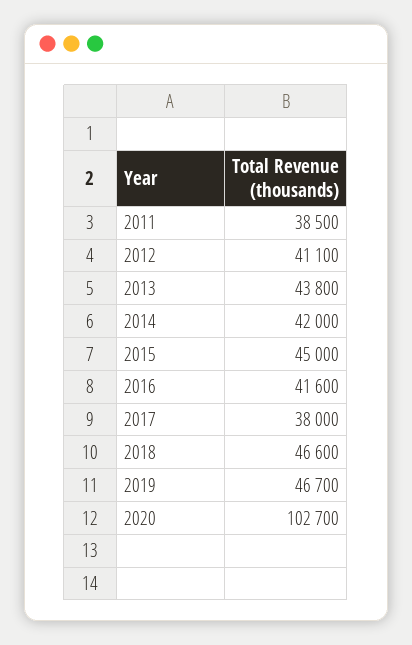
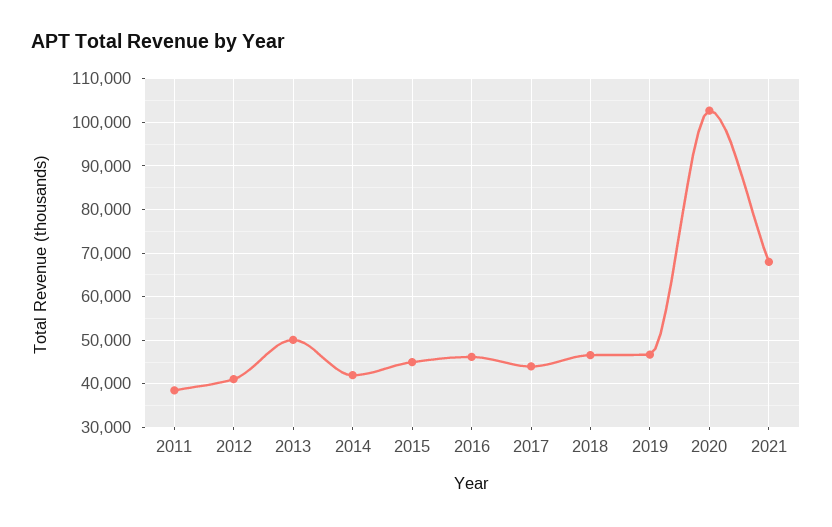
2013: 43800 -> 50000
2016: 41600 -> 46000
2017: 38000 -> 44000
2021: none -> 68000

